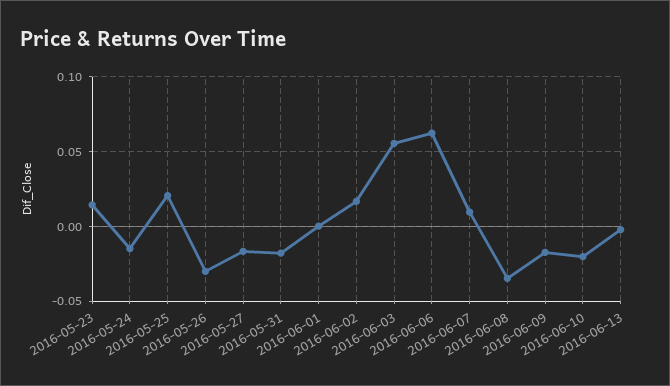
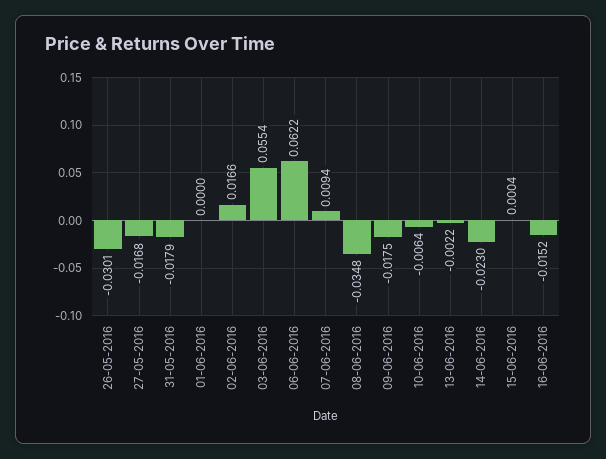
2016-05-23: 0.015 -> none
2016-05-24: -0.015 -> none
2016-05-25: 0.02 -> none
2016-06-10: -0.02 -> -0.0064
14-06-2016: none -> -0.023
15-06-2016: none -> 0.0004
16-06-2016: none -> -0.0152

